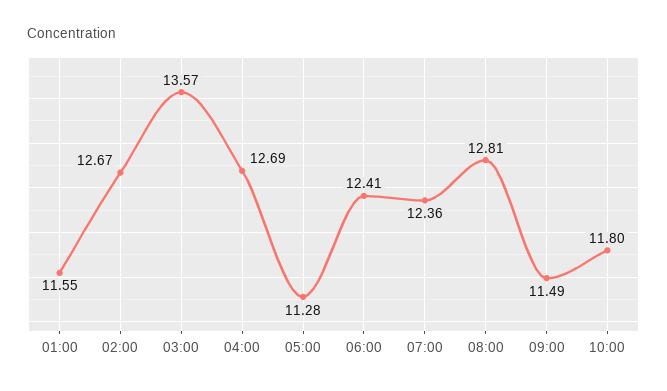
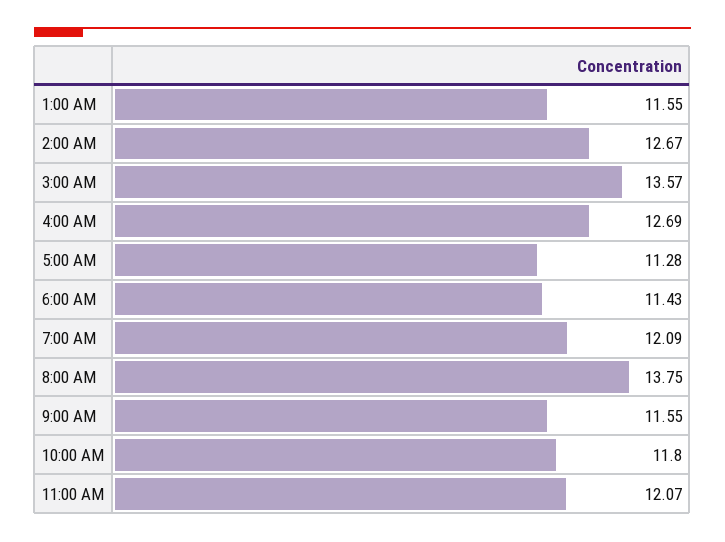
06:00: 12.41 -> 11.43
07:00: 12.36 -> 12.09
08:00: 12.81 -> 13.75
09:00: 11.49 -> 11.55
11:00 AM: none -> 12.07

